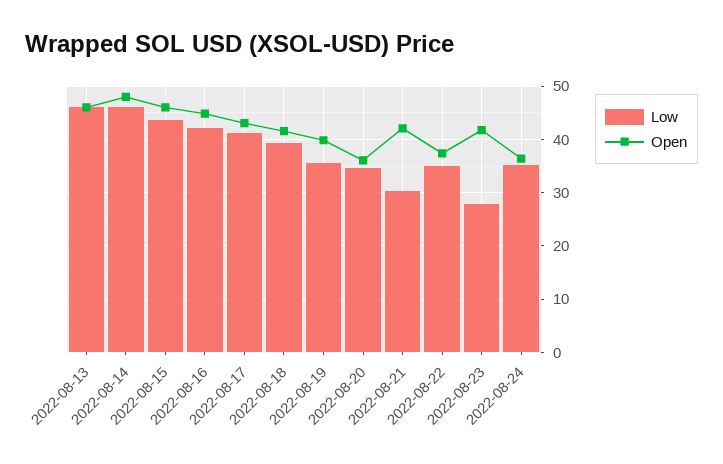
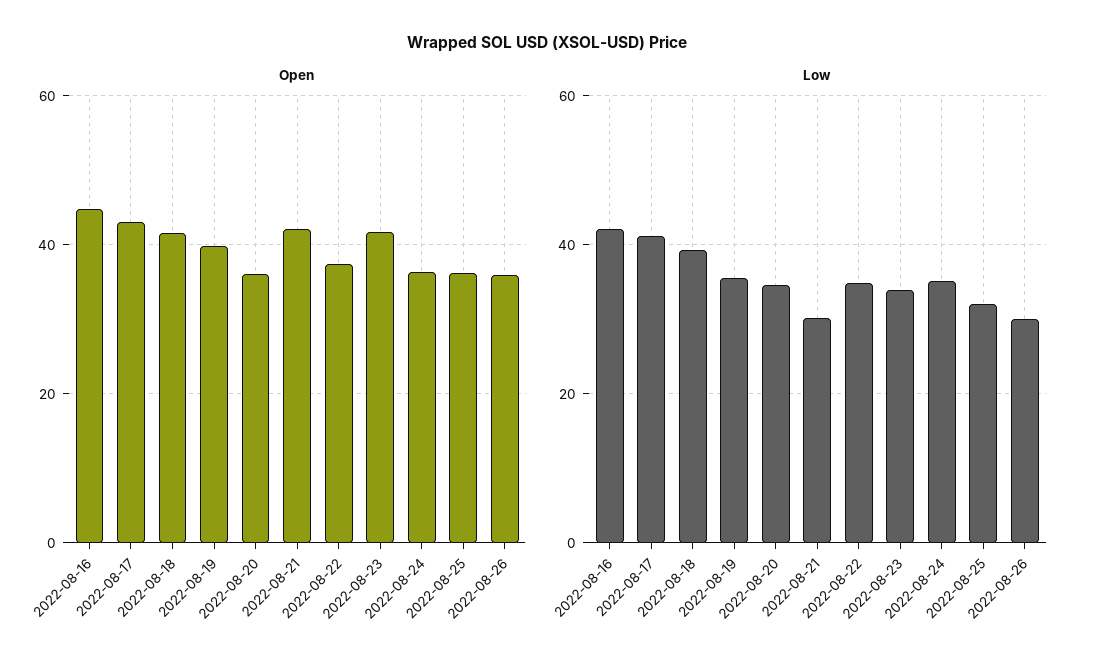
Low, 2022-08-13: 46 -> none
Open, 2022-08-13: 46 -> none
Low, 2022-08-14: 46 -> none
Open, 2022-08-14: 48 -> none
Low, 2022-08-15: 44 -> none
Open, 2022-08-15: 46 -> none
Low, 2022-08-23: 28 -> 34
Open, 2022-08-25: none -> 36
Open, 2022-08-26: none -> 36
Low, 2022-08-25: none -> 32
Low, 2022-08-26: none -> 30

